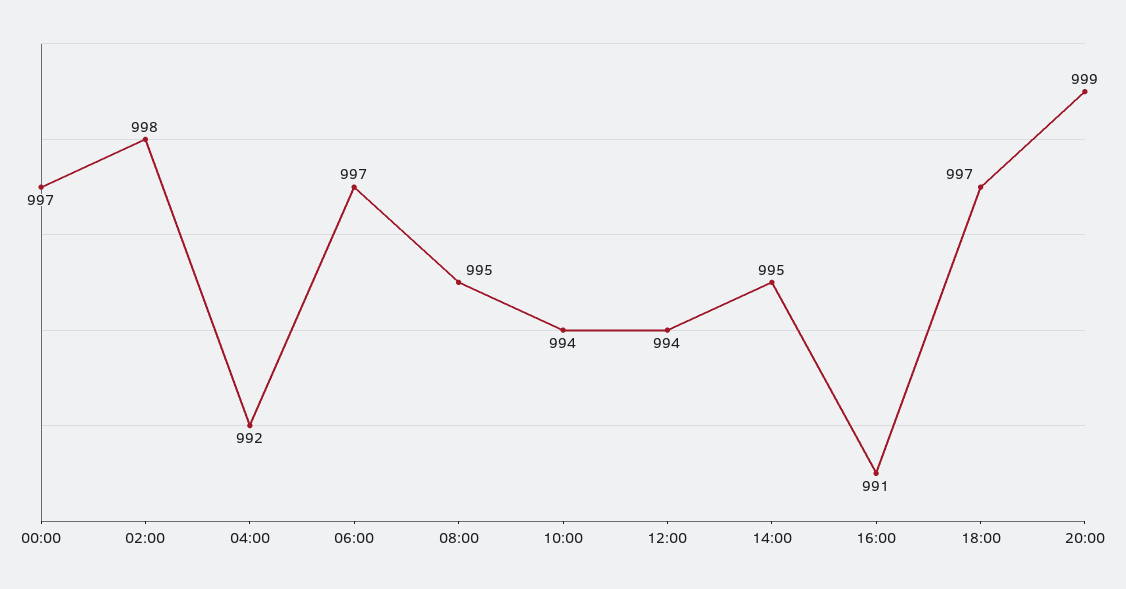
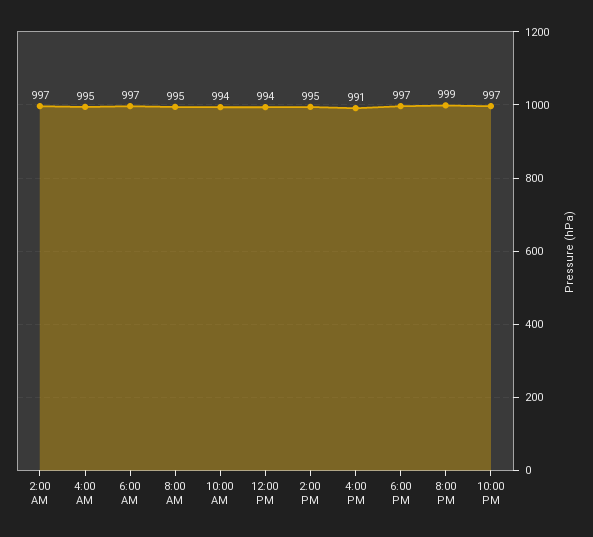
00:00: 997 -> none
02:00: 998 -> 997
04:00: 992 -> 995
10:00 PM: none -> 997

